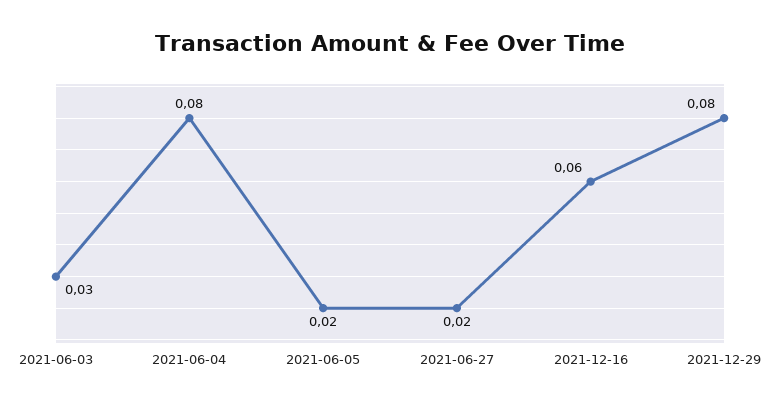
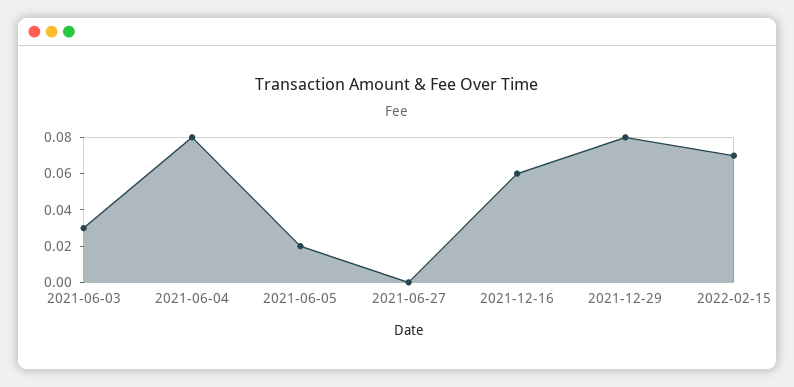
2021-06-27: 0.02 -> 0
2022-02-15: none -> 0.07

